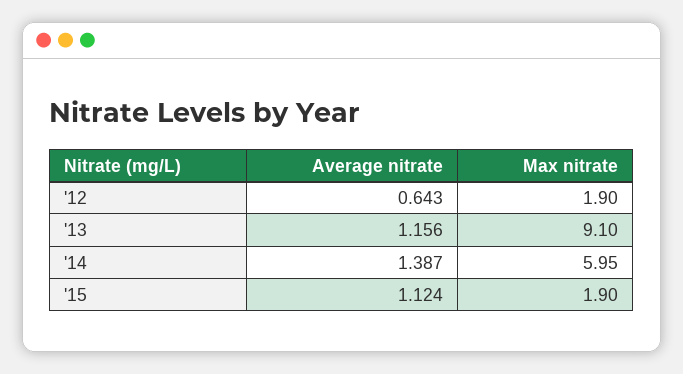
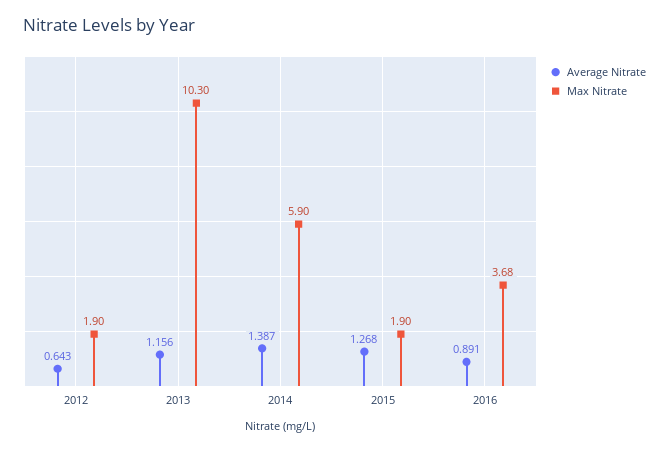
Max nitrate, '13: 9.1 -> 10.3
Max nitrate, '14: 5.95 -> 5.9
Average nitrate, '15: 1.124 -> 1.268
Average nitrate, 2016: none -> 0.891
Max nitrate, 2016: none -> 3.68

